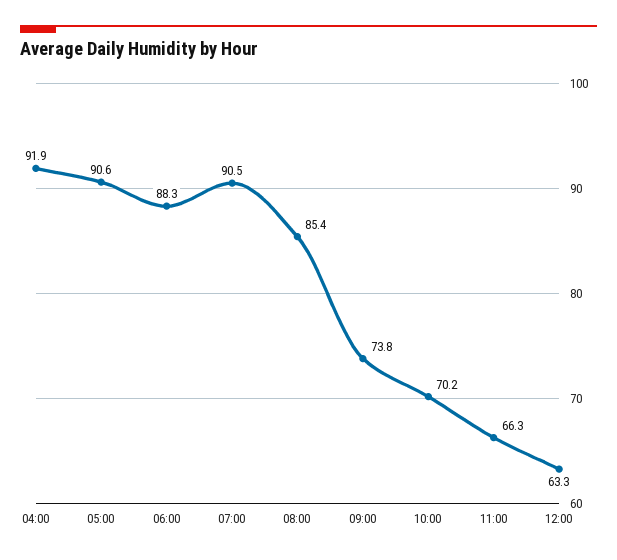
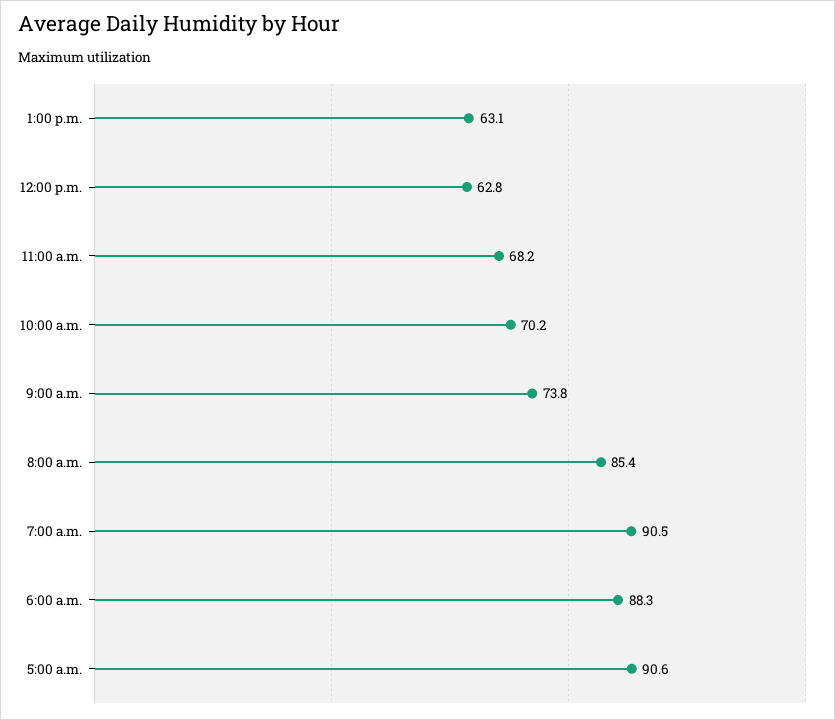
04:00: 91.9 -> none
11:00: 66.3 -> 68.2
12:00: 63.3 -> 62.8
1:00 p.m.: none -> 63.1

